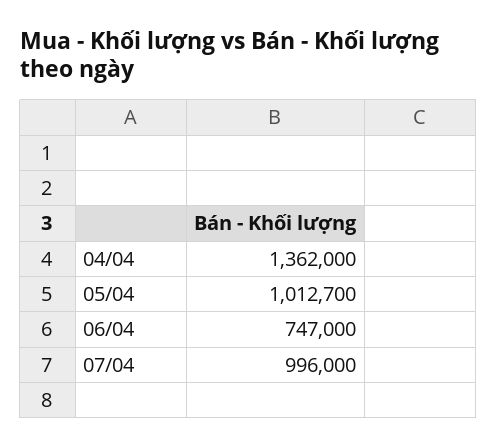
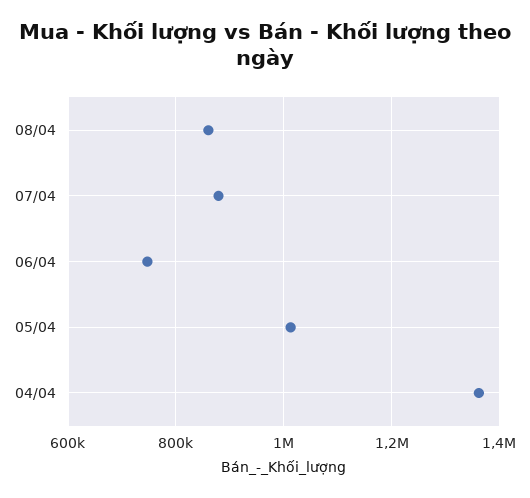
07/04: 996000 -> 880000
08/04: none -> 860000

